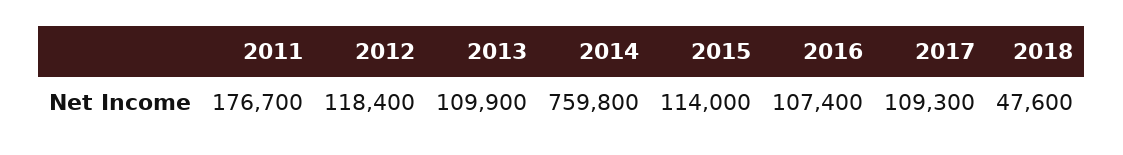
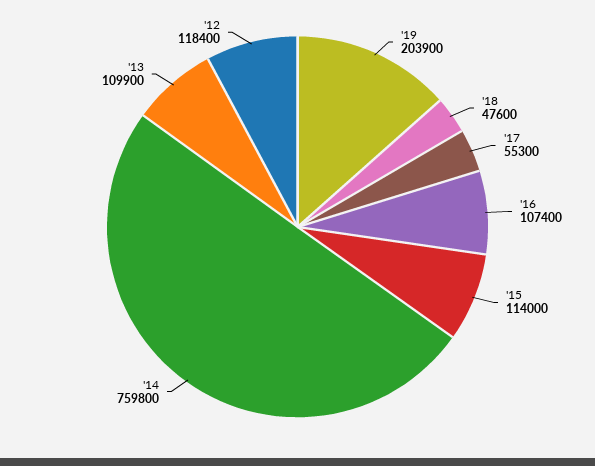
2011: 176700 -> none
2017: 109300 -> 55300
'19: none -> 203900

